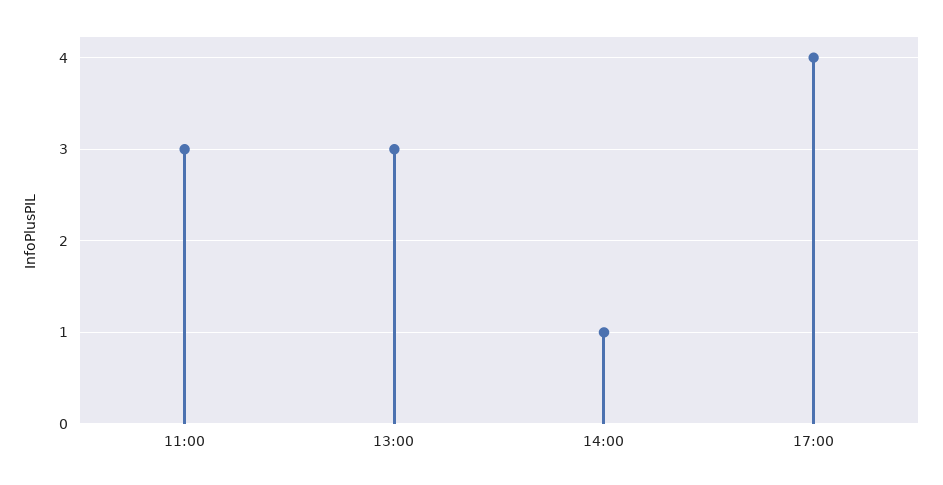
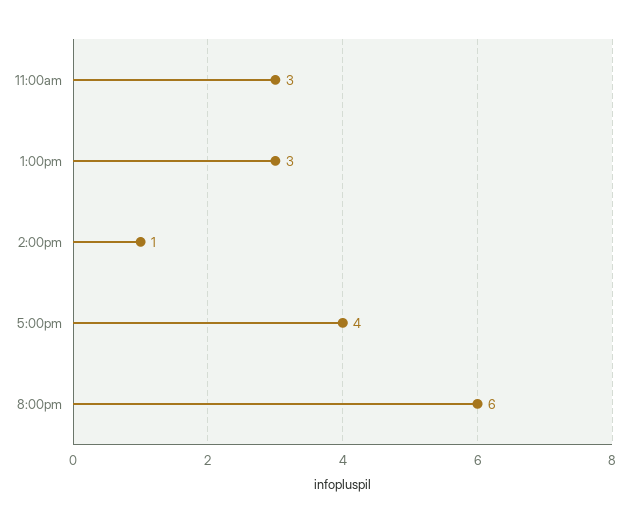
8:00pm: none -> 6

